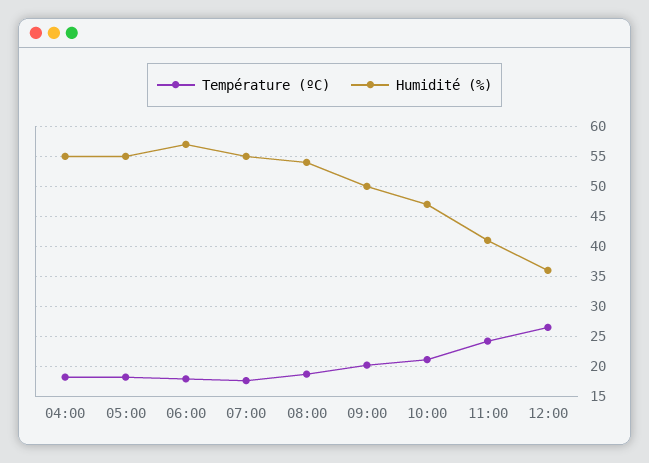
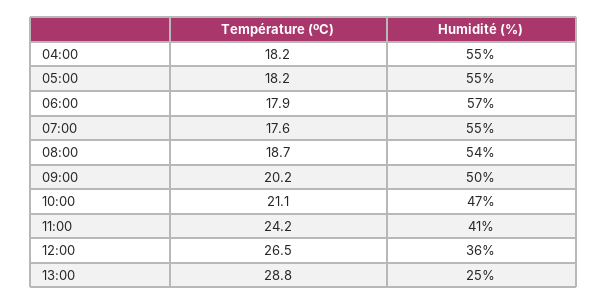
Température (ºC), 13:00: none -> 28.8
Humidité (%), 13:00: none -> 25

